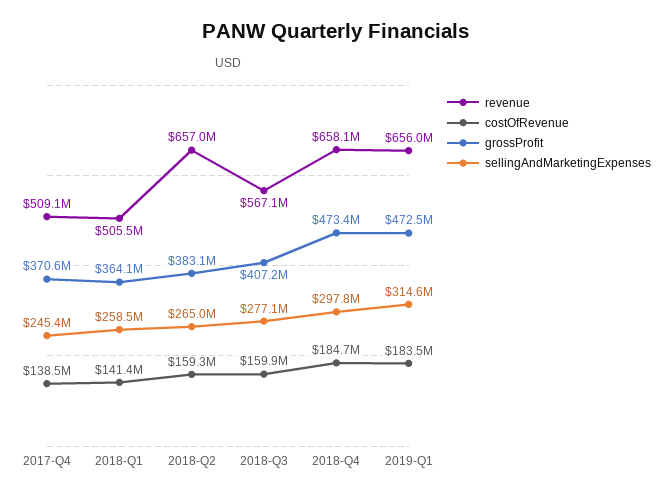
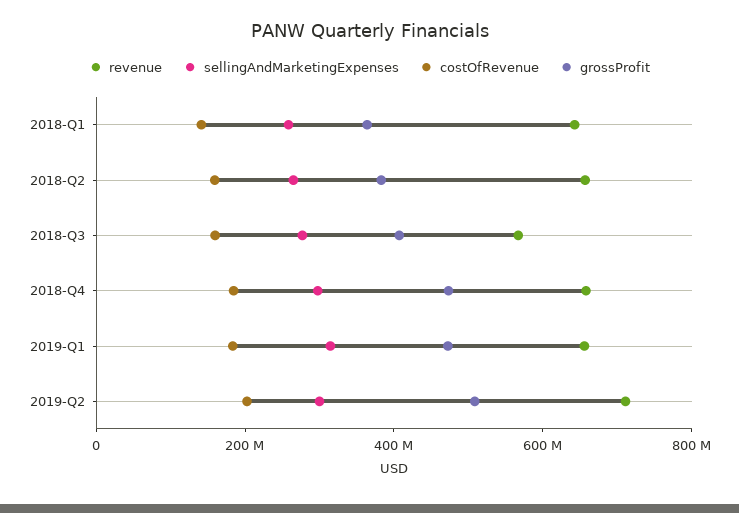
revenue, 2017-Q4: 509100000 -> none
costOfRevenue, 2017-Q4: 138500000 -> none
grossProfit, 2017-Q4: 370600000 -> none
sellingAndMarketingExpenses, 2017-Q4: 245400000 -> none
revenue, 2018-Q1: 505500000 -> 650000000
revenue, 2019-Q2: none -> 700000000
sellingAndMarketingExpenses, 2019-Q2: none -> 300000000
costOfRevenue, 2019-Q2: none -> 200000000
grossProfit, 2019-Q2: none -> 500000000

